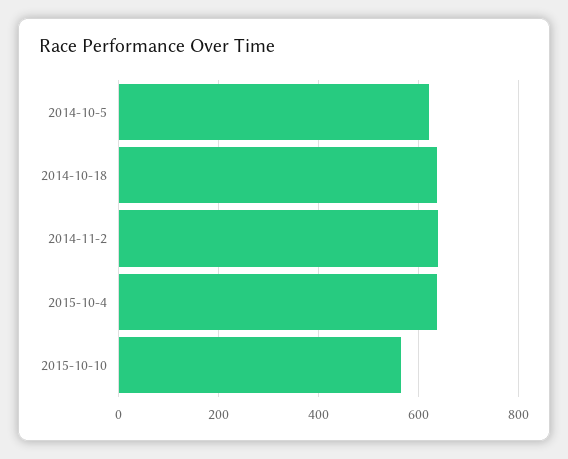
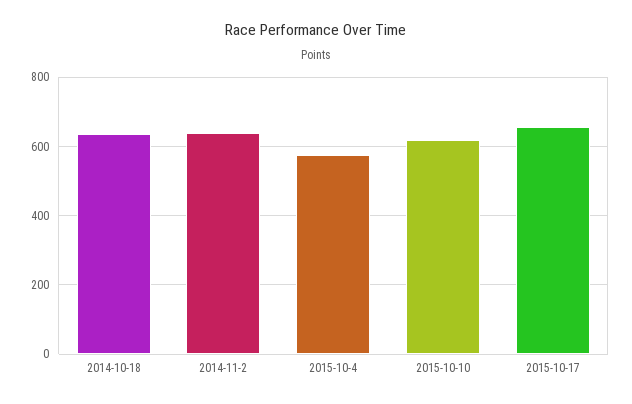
2014-10-5: 620 -> none
2015-10-4: 640 -> 580
2015-10-10: 560 -> 620
2015-10-17: none -> 660

